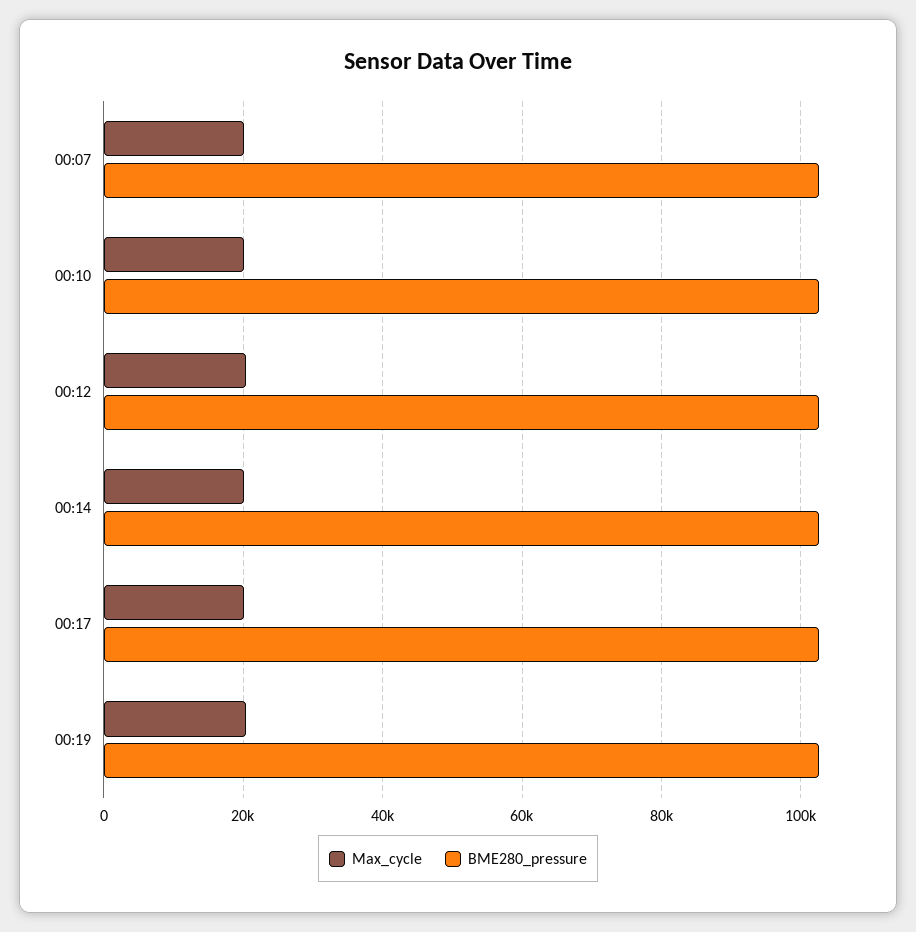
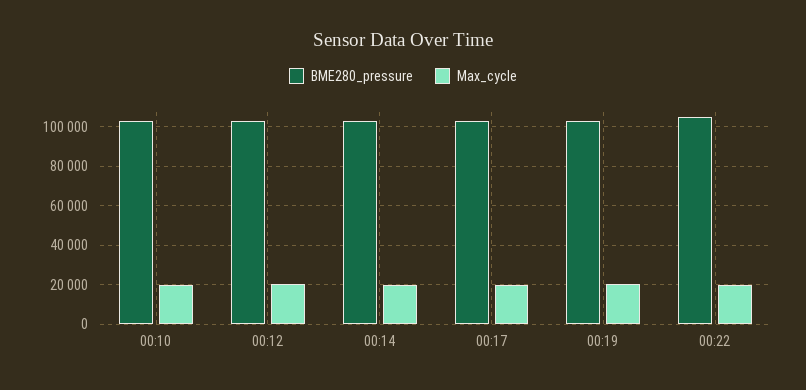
Max_cycle, 00:07: 20000 -> none
BME280_pressure, 00:07: 102000 -> none
BME280_pressure, 00:22: none -> 105000
Max_cycle, 00:22: none -> 20000

